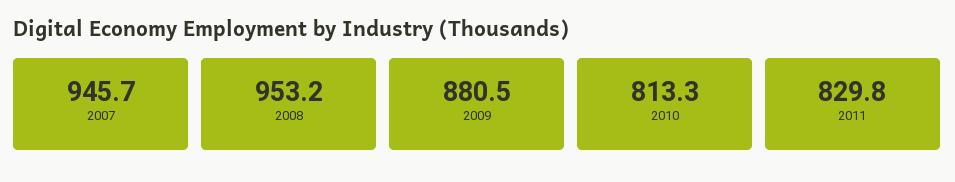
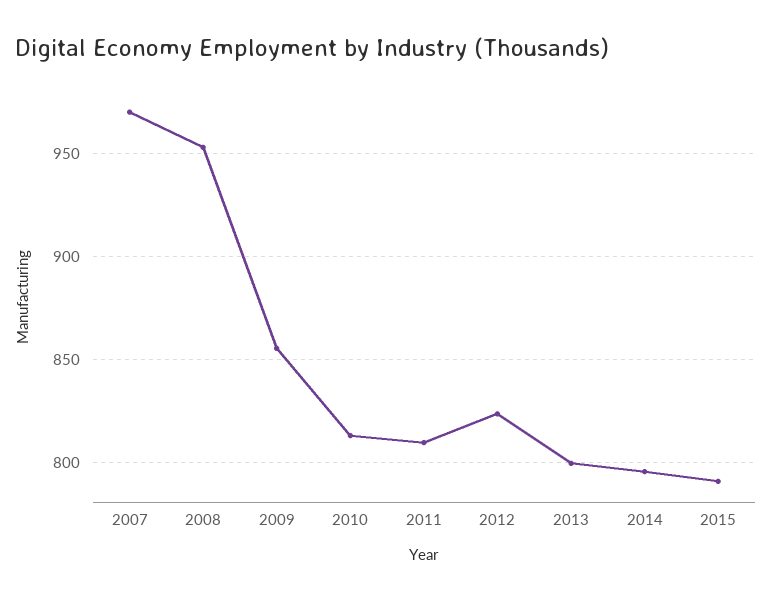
2007: 945.7 -> 970
2009: 880.5 -> 855
2011: 829.8 -> 810
2012: none -> 825
2013: none -> 800
2014: none -> 795
2015: none -> 790

